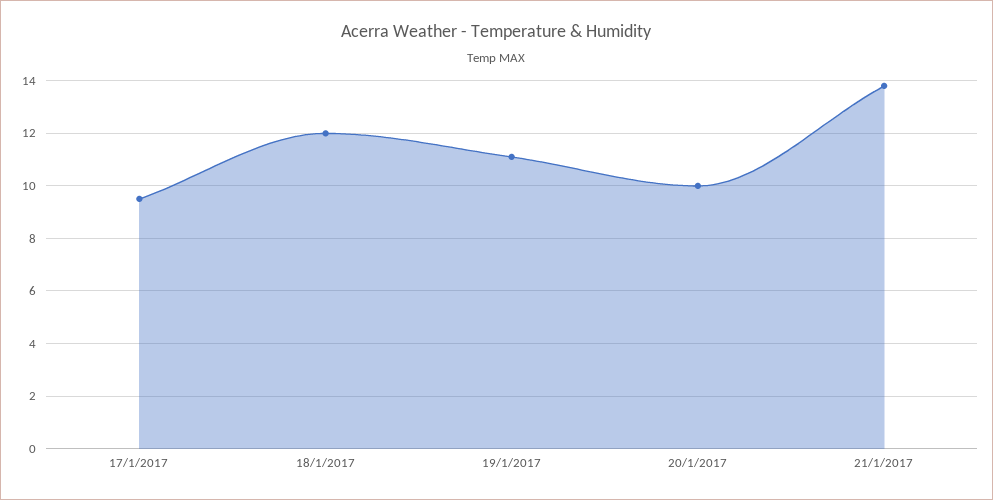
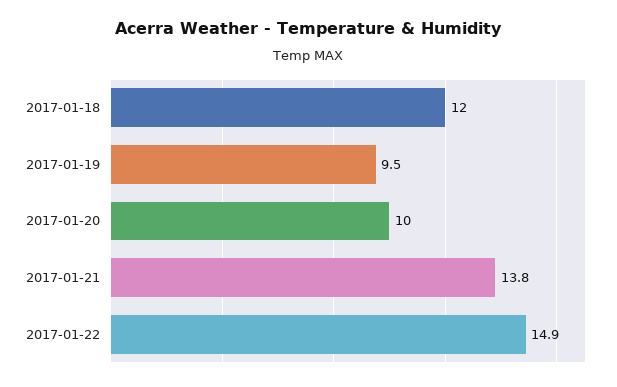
17/1/2017: 9.5 -> none
19/1/2017: 11 -> 9.5
2017-01-22: none -> 14.9

